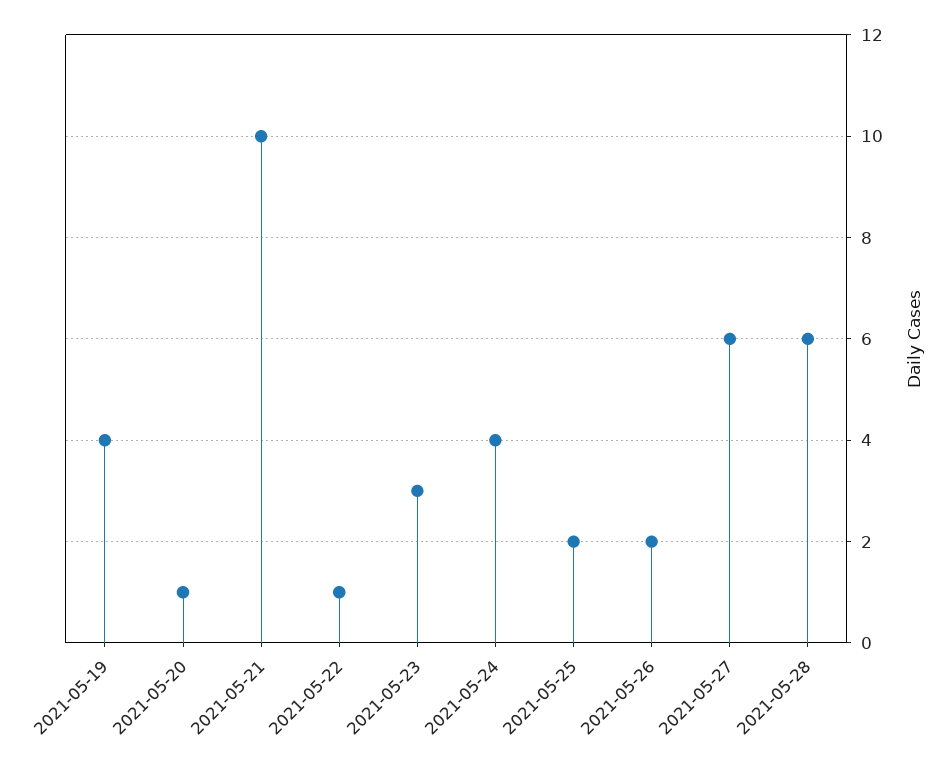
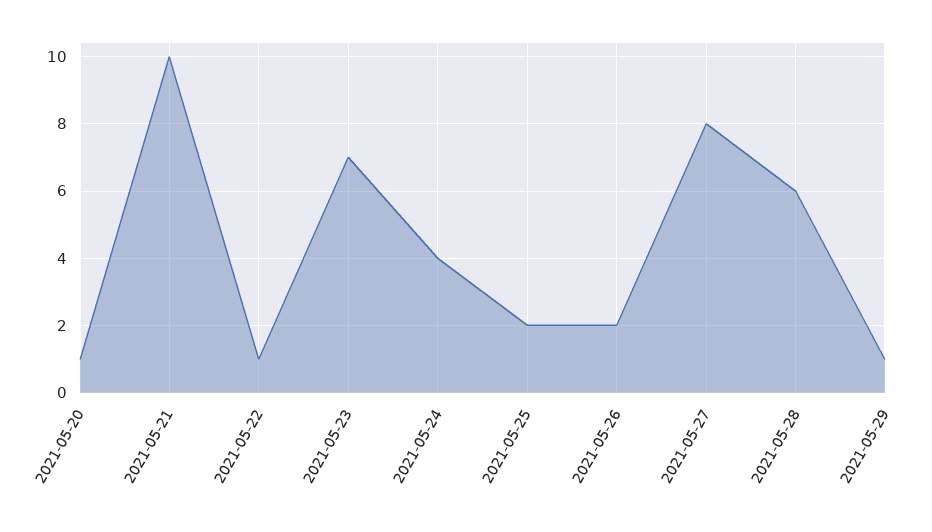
2021-05-19: 4 -> none
2021-05-23: 3 -> 7
2021-05-27: 6 -> 8
2021-05-29: none -> 1

